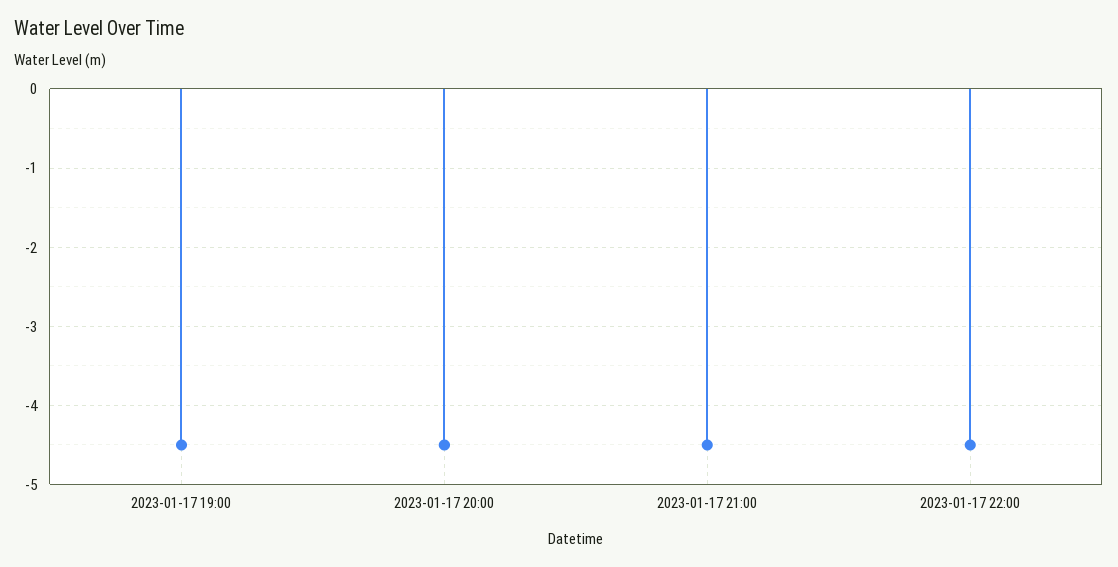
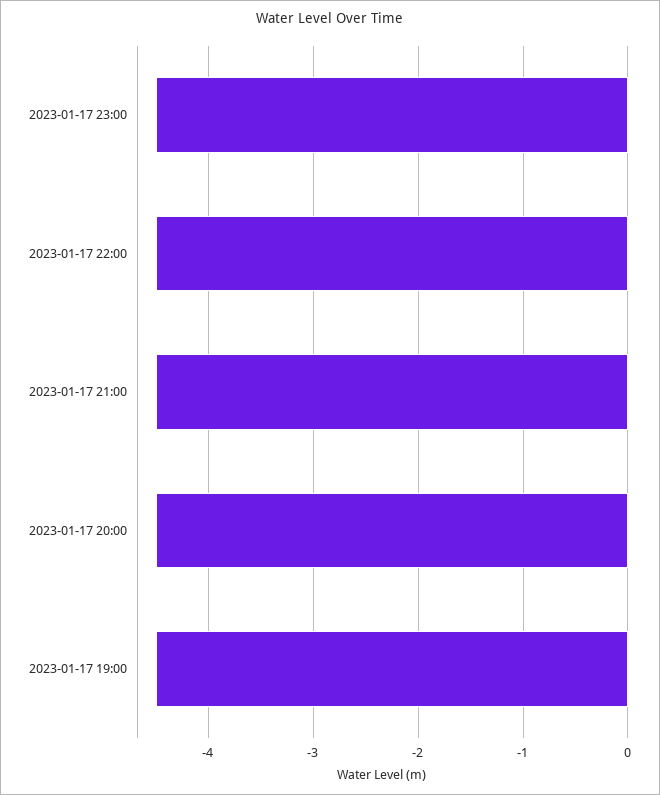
2023-01-17 23:00: none -> -4.5

